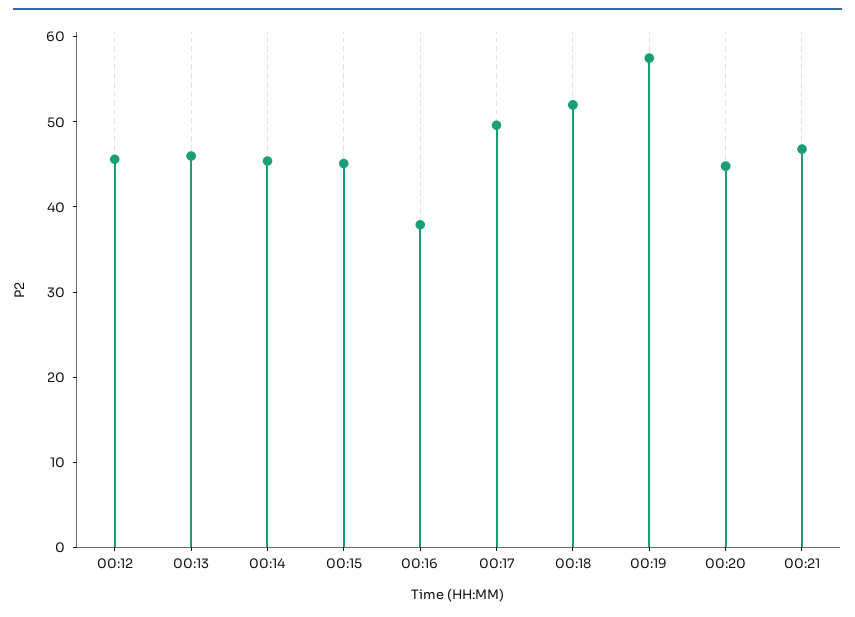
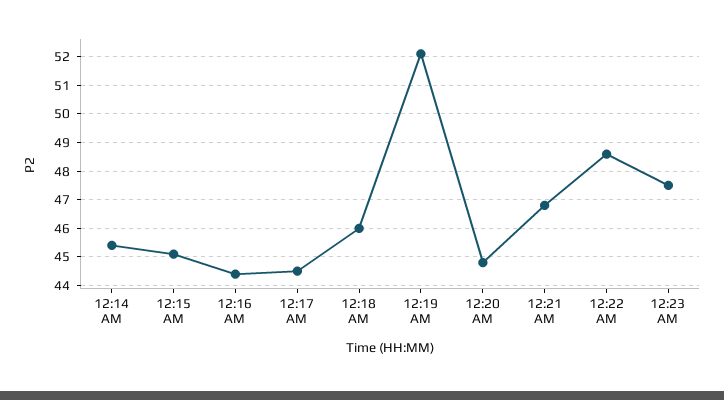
00:12: 46 -> none
00:13: 46 -> none
00:16: 38 -> 44.5
00:17: 50 -> 44.5
00:18: 52 -> 46
00:19: 58 -> 52
12:22 AM: none -> 48.5
12:23 AM: none -> 47.5

